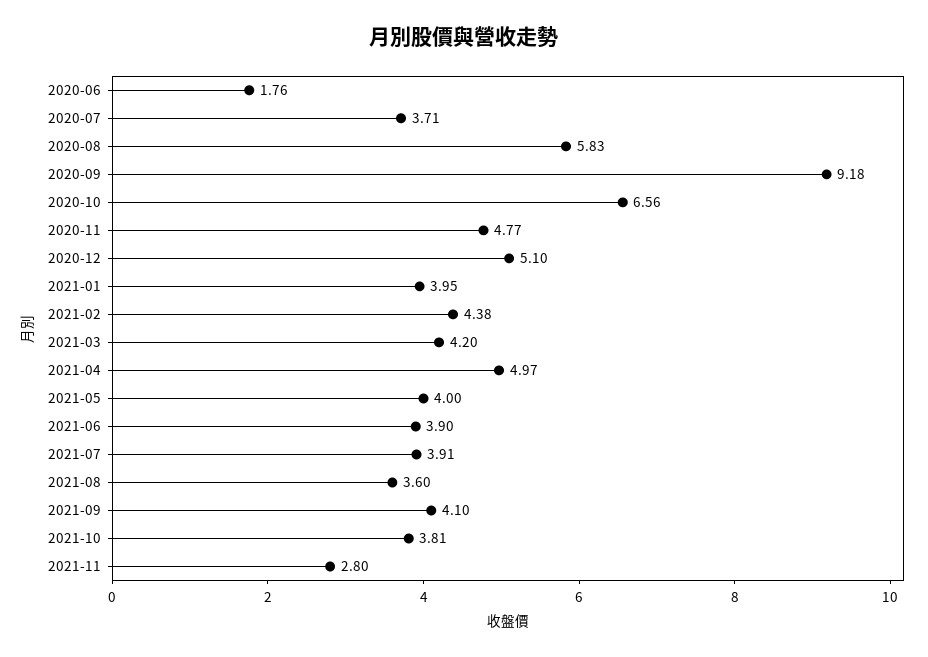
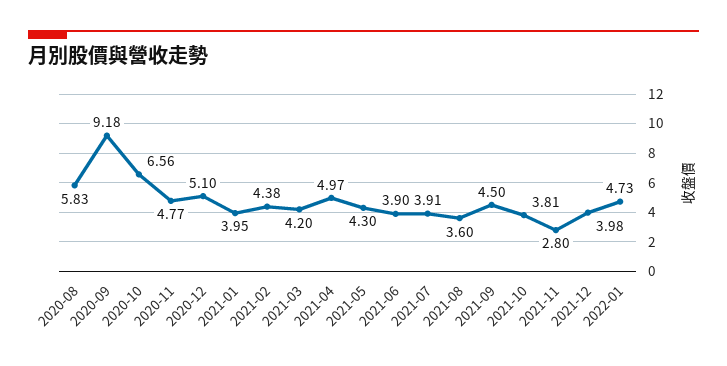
2020-06: 1.76 -> none
2020-07: 3.71 -> none
2021-05: 4 -> 4.3
2021-09: 4.1 -> 4.5
2021-12: none -> 3.98
2022-01: none -> 4.73

